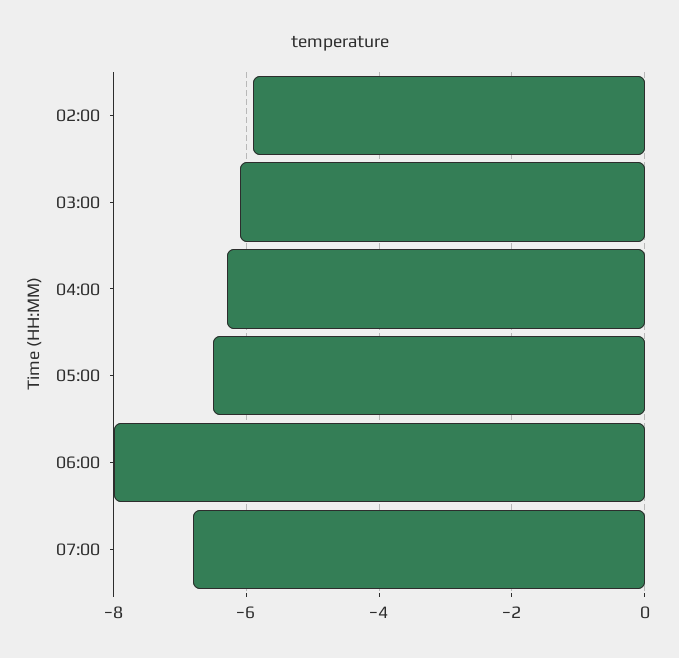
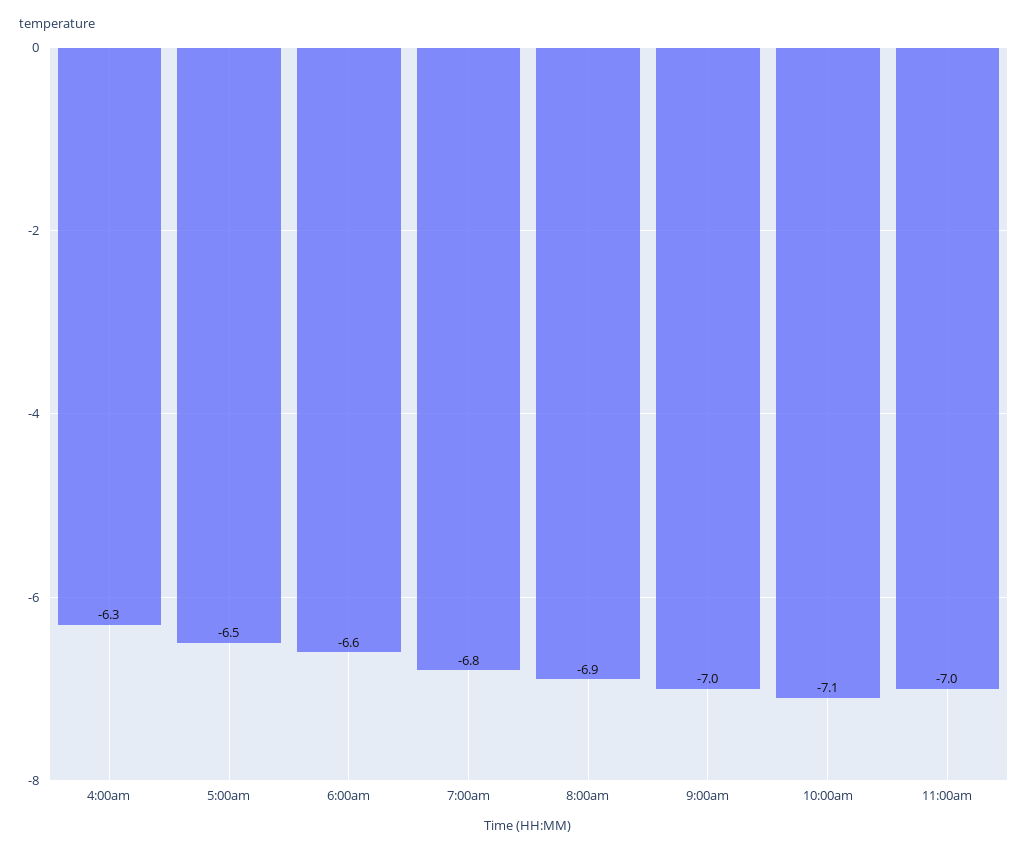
02:00: -6 -> none
03:00: -6 -> none
06:00: -8 -> -6.6
8:00am: none -> -6.9
9:00am: none -> -7
10:00am: none -> -7.1
11:00am: none -> -7

